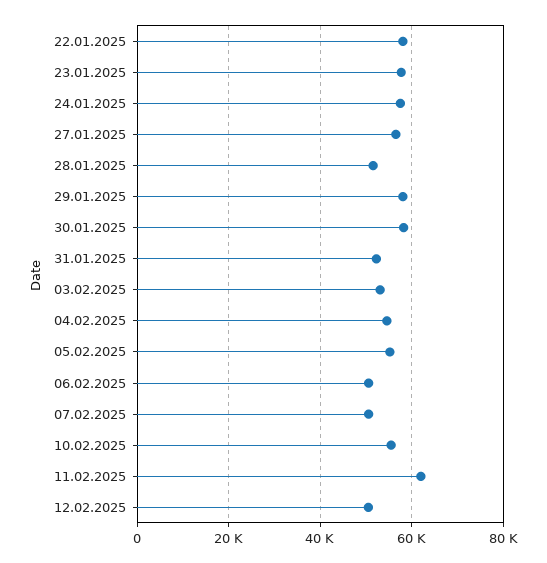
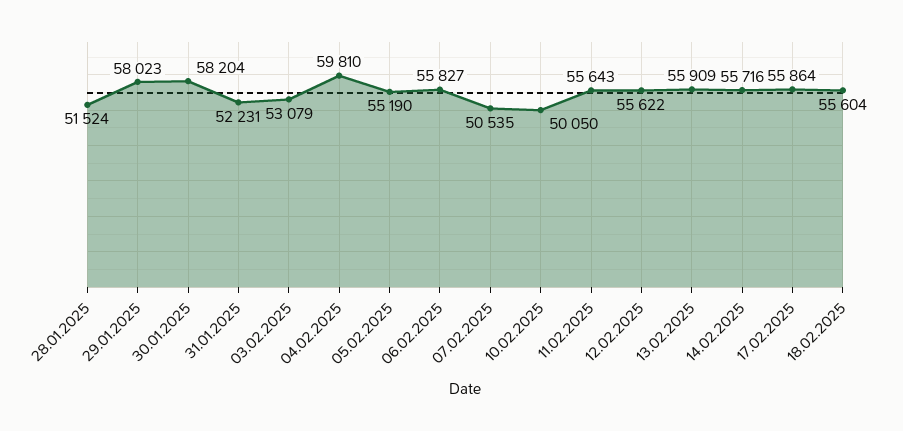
22.01.2025: 58000 -> none
23.01.2025: 58000 -> none
24.01.2025: 58000 -> none
27.01.2025: 56000 -> none
04.02.2025: 54000 -> 59810
06.02.2025: 50000 -> 55827
10.02.2025: 56000 -> 50050
11.02.2025: 62000 -> 55643
12.02.2025: 50000 -> 55622
13.02.2025: none -> 55909
14.02.2025: none -> 55716
17.02.2025: none -> 55864
18.02.2025: none -> 55604

